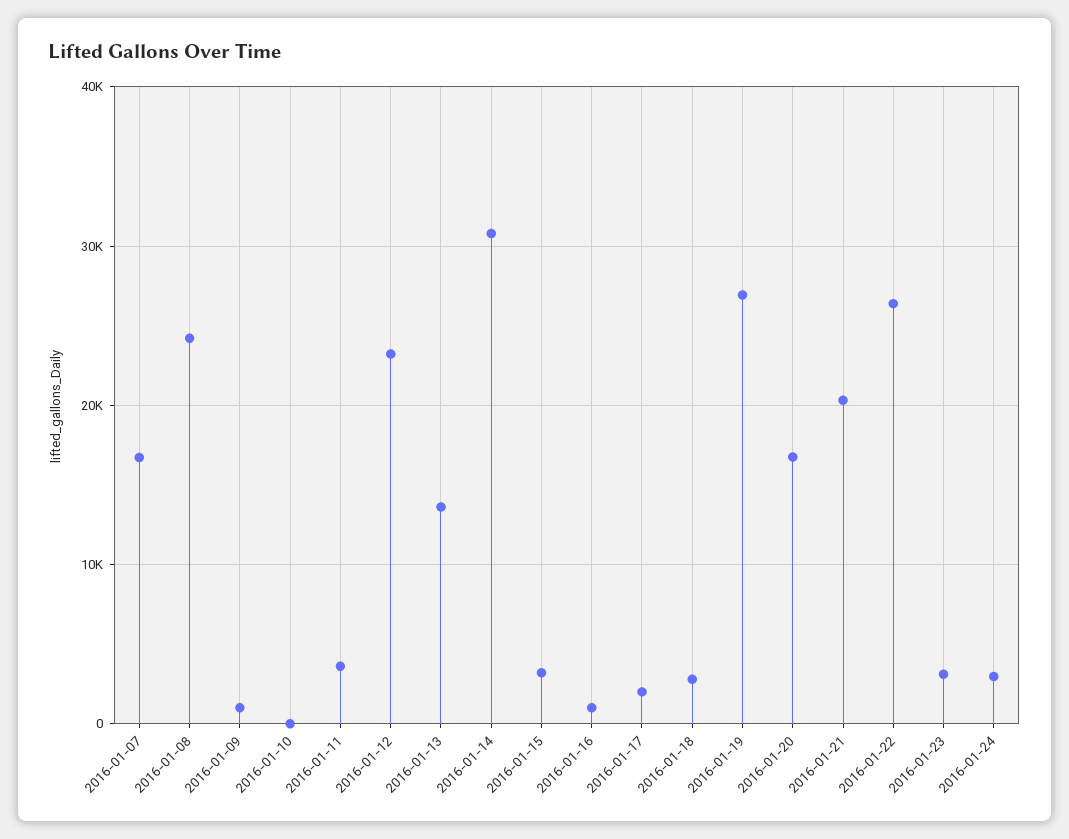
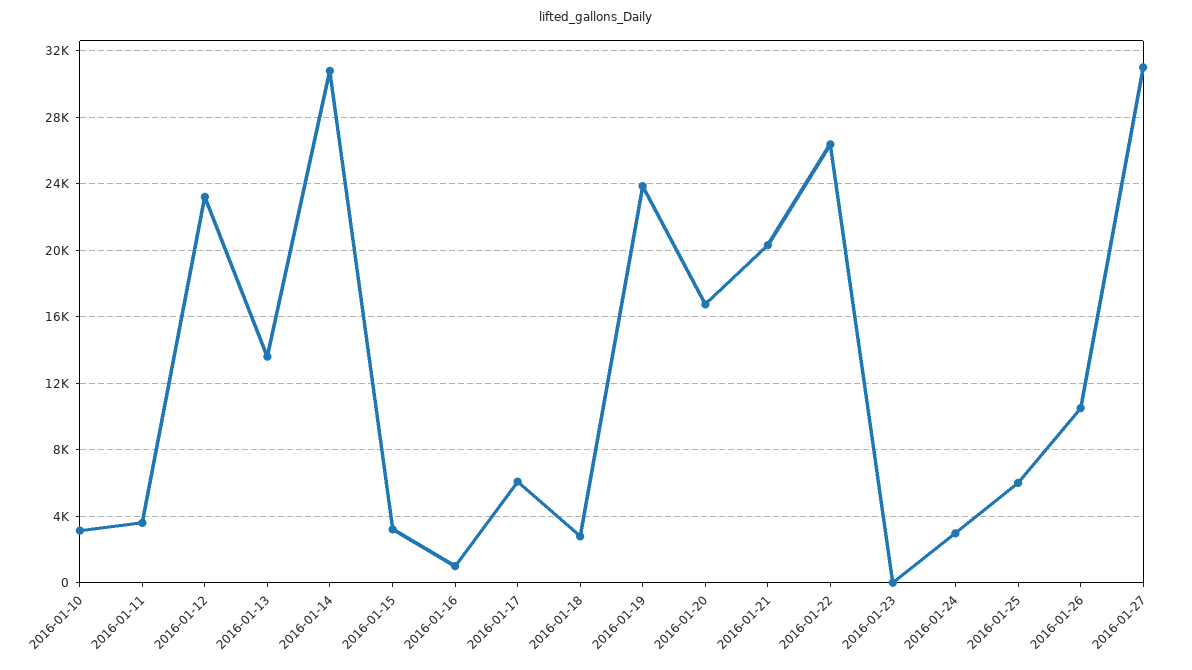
2016-01-07: 17000 -> none
2016-01-08: 24000 -> none
2016-01-09: 1000 -> none
2016-01-10: 0 -> 3000
2016-01-17: 2000 -> 6000
2016-01-19: 27000 -> 24000
2016-01-23: 3000 -> 0
2016-01-25: none -> 6000
2016-01-26: none -> 10500
2016-01-27: none -> 31000

